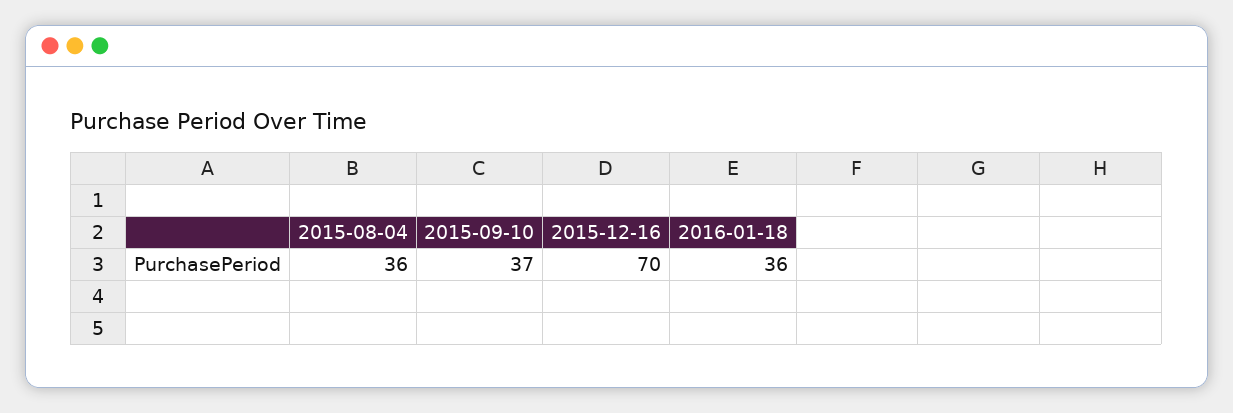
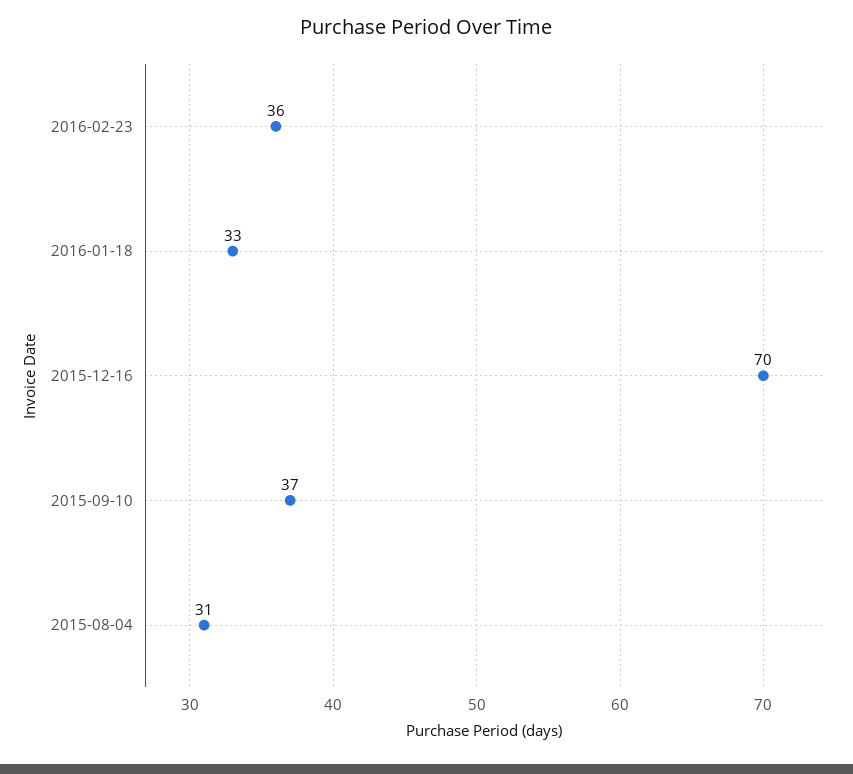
2015-08-04: 36 -> 31
2016-01-18: 36 -> 33
2016-02-23: none -> 36

